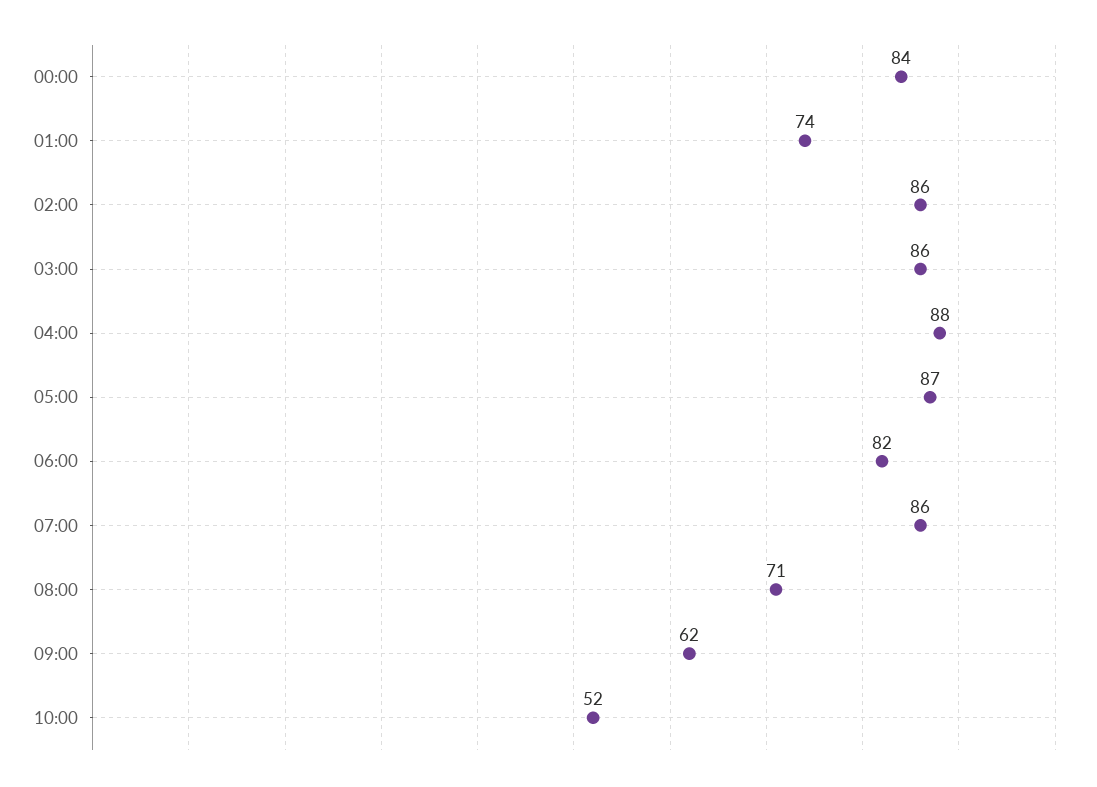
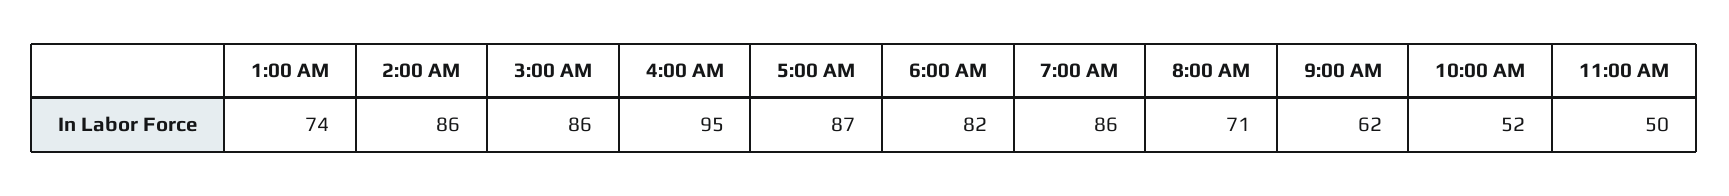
00:00: 84 -> none
04:00: 88 -> 95
11:00 AM: none -> 50

